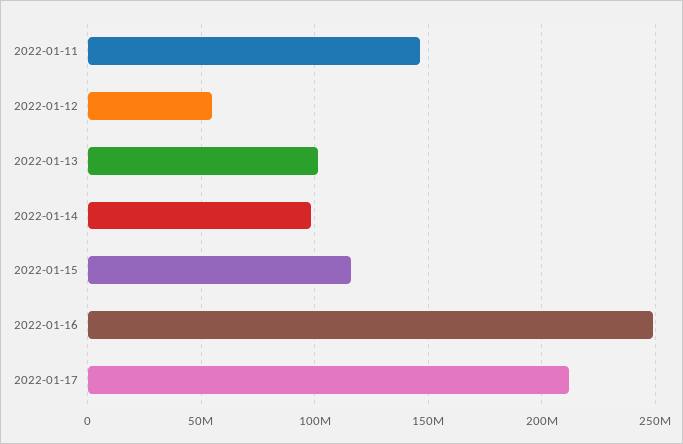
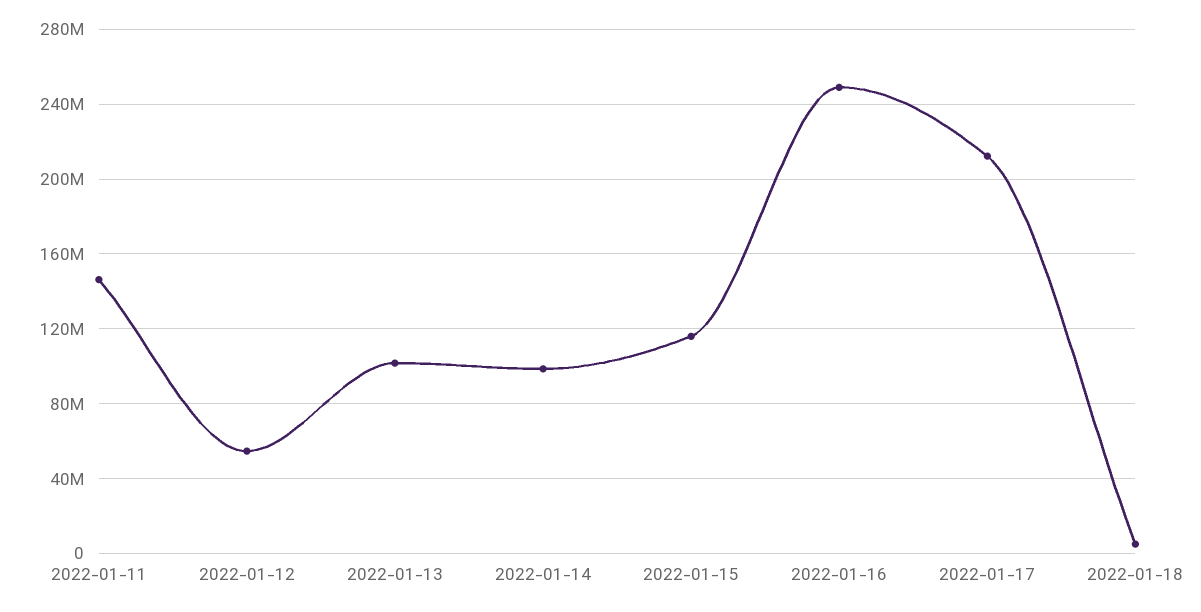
2022-01-18: none -> 5000000

